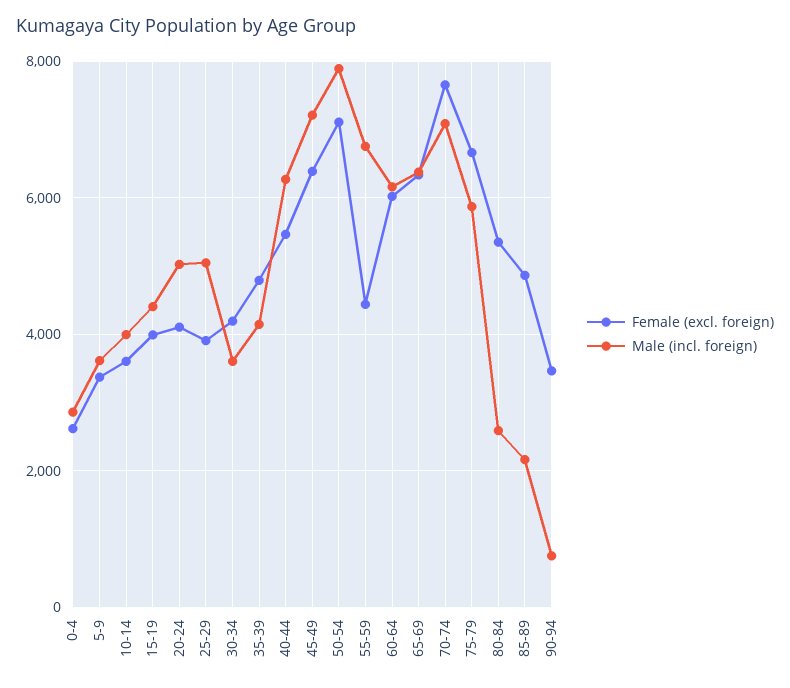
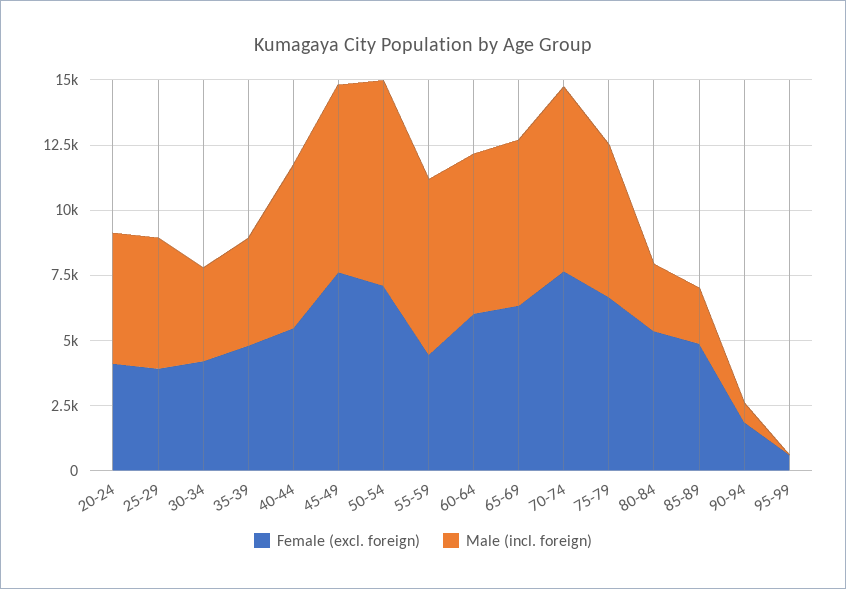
Female (excl. foreign), 0-4: 2600 -> none
Male (incl. foreign), 0-4: 2800 -> none
Female (excl. foreign), 5-9: 3400 -> none
Male (incl. foreign), 5-9: 3600 -> none
Female (excl. foreign), 10-14: 3600 -> none
Male (incl. foreign), 10-14: 4000 -> none
Female (excl. foreign), 15-19: 4000 -> none
Male (incl. foreign), 15-19: 4400 -> none
Female (excl. foreign), 45-49: 6400 -> 7500
Female (excl. foreign), 90-94: 3400 -> 2000
Female (excl. foreign), 95-99: none -> 500
Male (incl. foreign), 95-99: none -> 0

